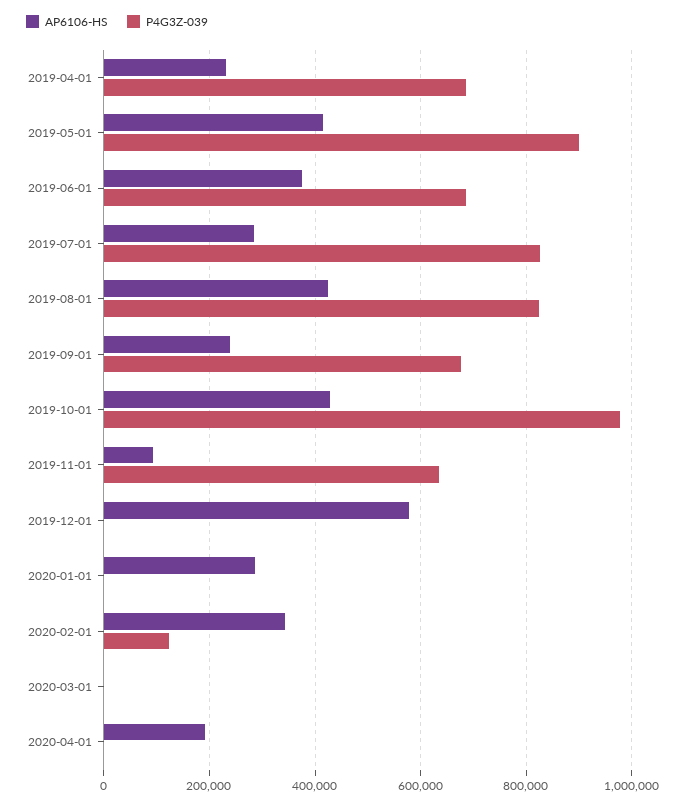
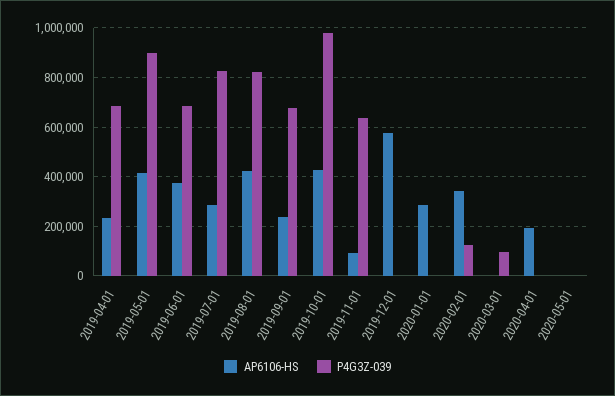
P4G3Z-039, 2020-03-01: 0 -> 100000
AP6106-HS, 2020-05-01: none -> 0
P4G3Z-039, 2020-05-01: none -> 0

